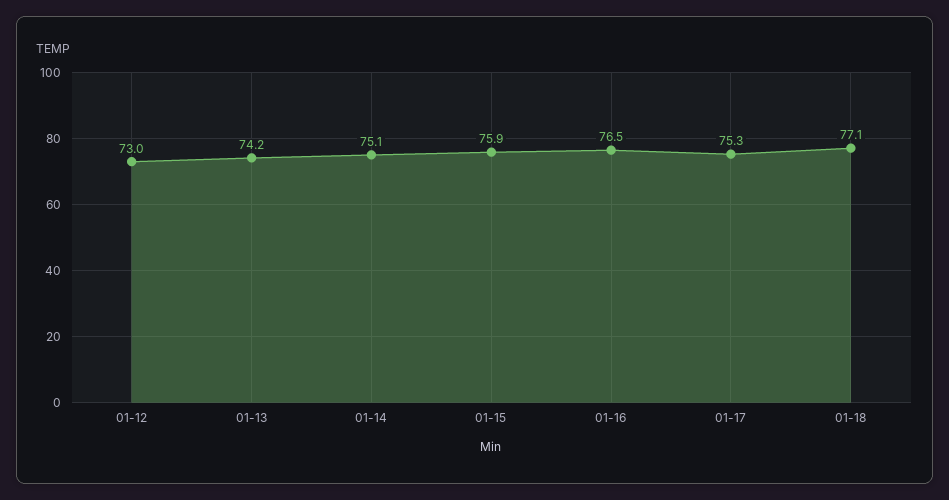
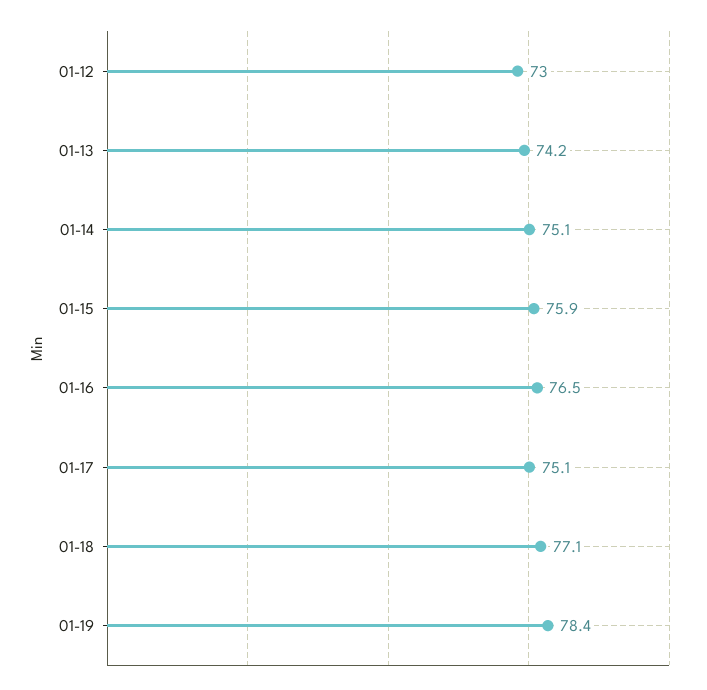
01-17: 75.3 -> 75.1
01-19: none -> 78.4

